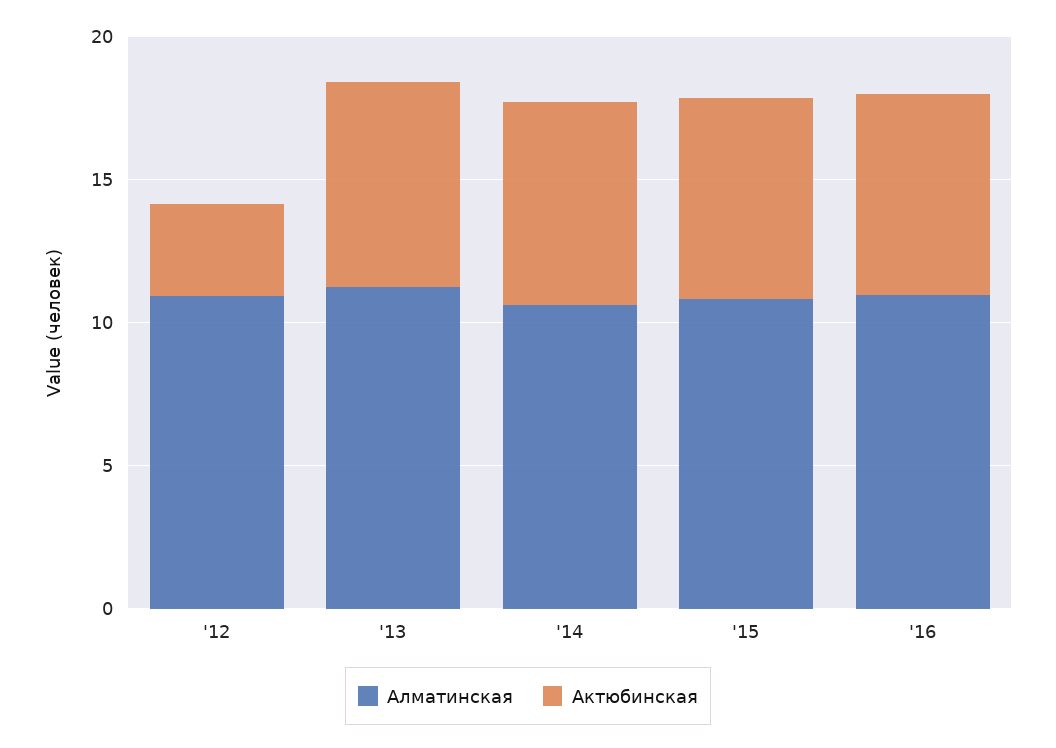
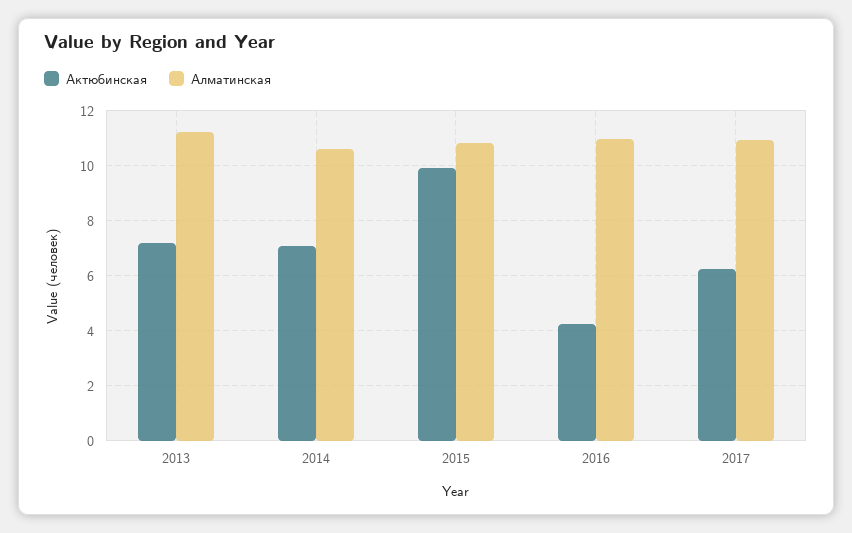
Алматинская, '12: 11 -> none
Актюбинская, '12: 3 -> none
Актюбинская, '15: 7 -> 10
Актюбинская, '16: 7 -> 4.25
Актюбинская, 2017: none -> 6.25
Алматинская, 2017: none -> 11

